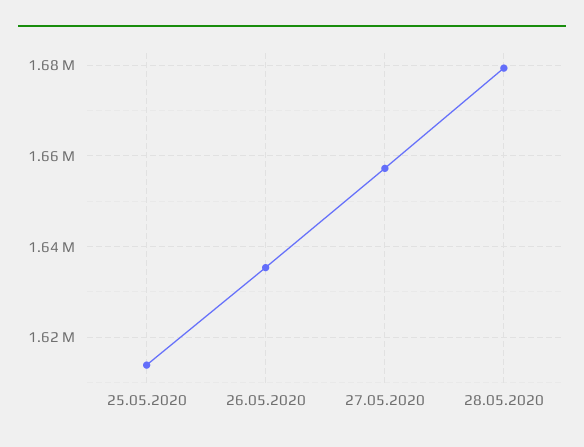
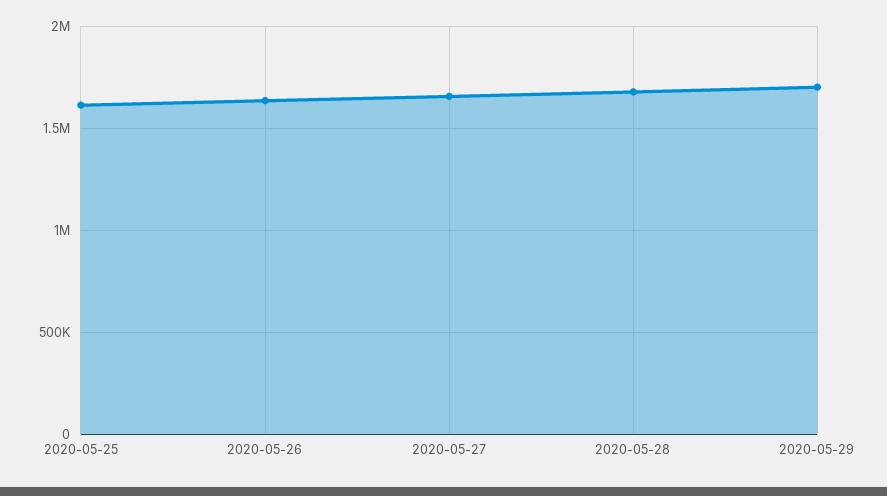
2020-05-29: none -> 1700000

